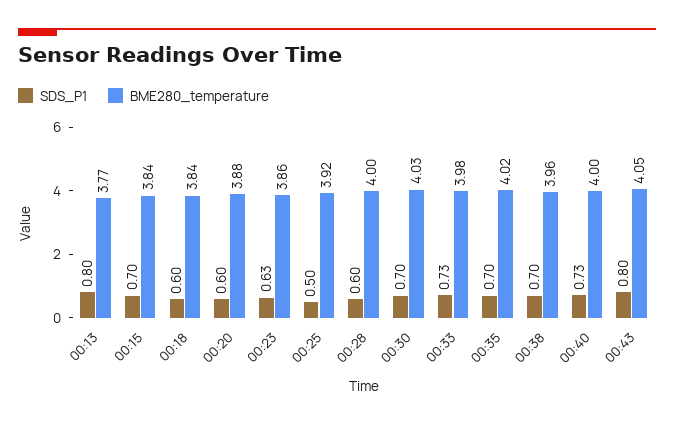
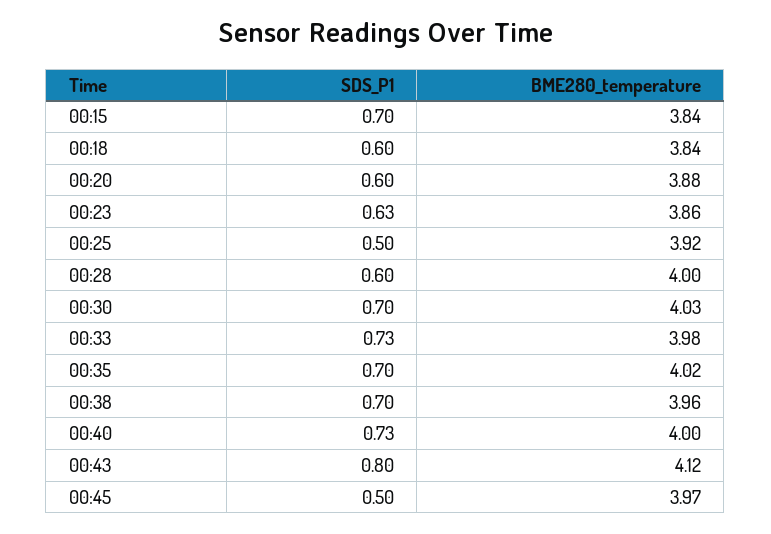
SDS_P1, 00:13: 0.8 -> none
BME280_temperature, 00:13: 3.77 -> none
BME280_temperature, 00:43: 4.05 -> 4.12
SDS_P1, 00:45: none -> 0.5
BME280_temperature, 00:45: none -> 3.97

